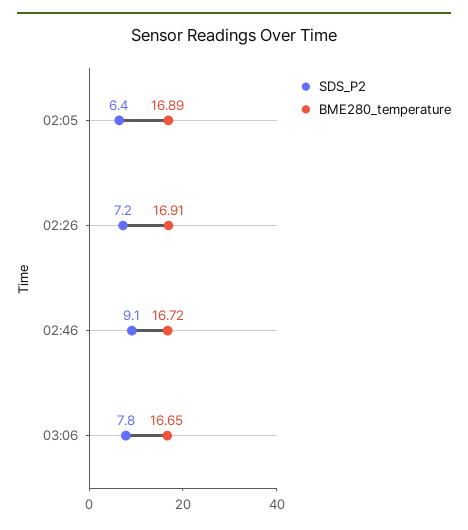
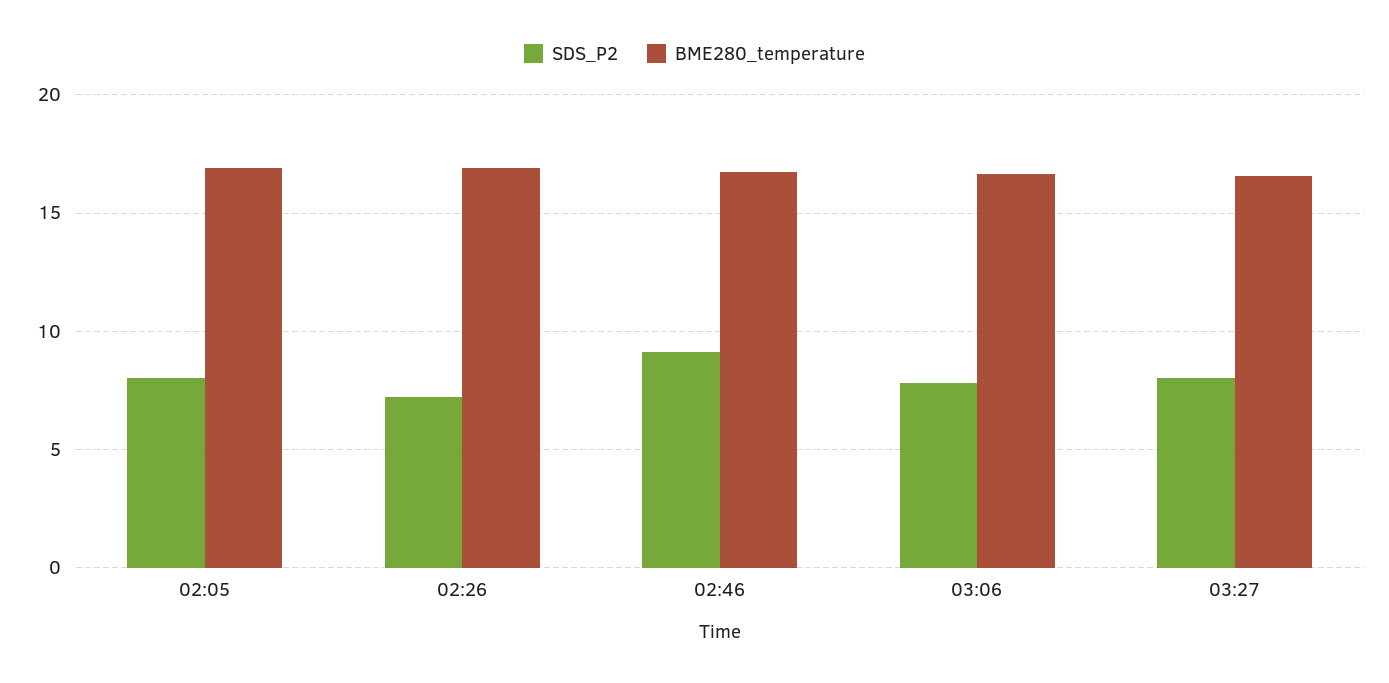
SDS_P2, 02:05: 6.4 -> 8
SDS_P2, 03:27: none -> 8
BME280_temperature, 03:27: none -> 16.5

